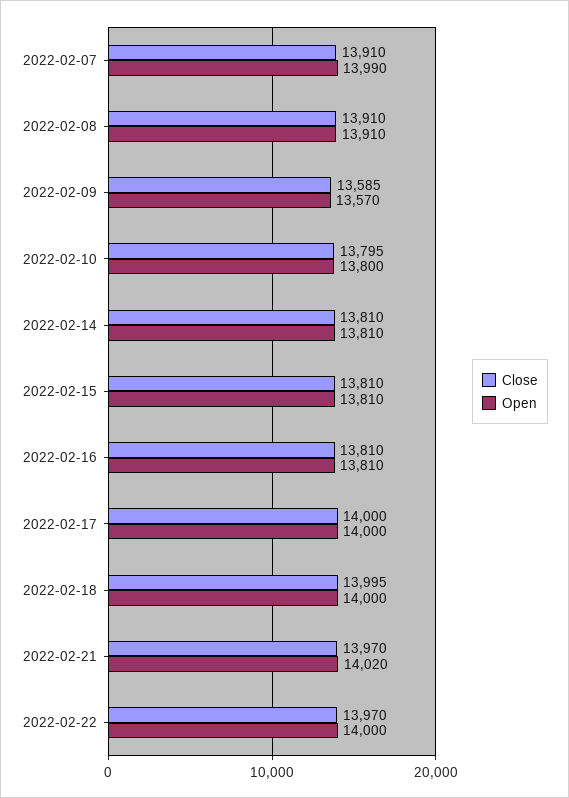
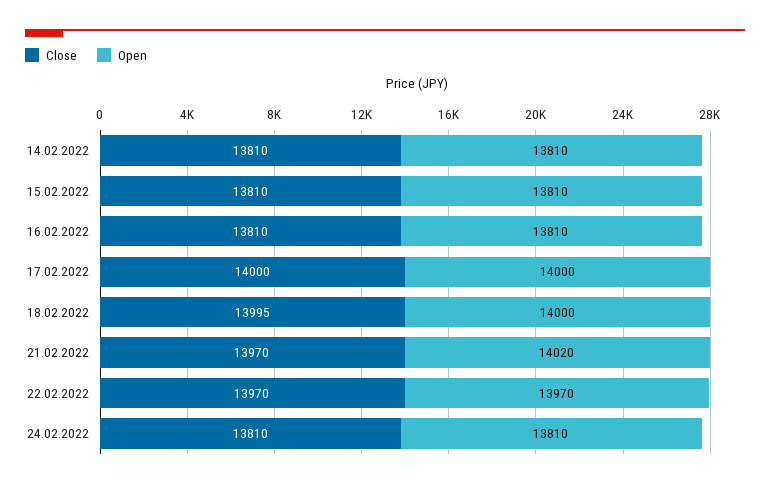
Close, 2022-02-07: 13910 -> none
Open, 2022-02-07: 13990 -> none
Close, 2022-02-08: 13910 -> none
Open, 2022-02-08: 13910 -> none
Close, 2022-02-09: 13585 -> none
Open, 2022-02-09: 13570 -> none
Close, 2022-02-10: 13795 -> none
Open, 2022-02-10: 13800 -> none
Open, 2022-02-22: 14000 -> 13970
Close, 24.02.2022: none -> 13810
Open, 24.02.2022: none -> 13810

